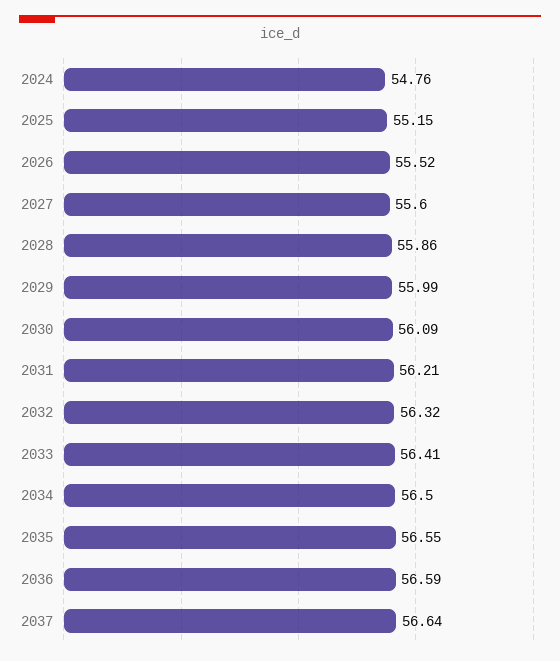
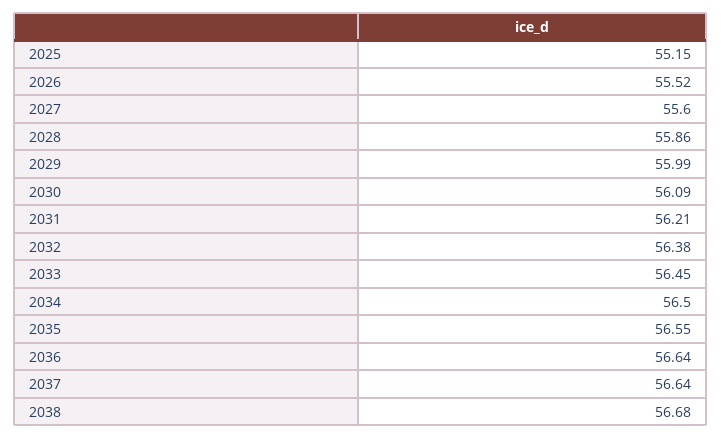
2024: 54.76 -> none
2032: 56.32 -> 56.38
2033: 56.41 -> 56.45
2036: 56.59 -> 56.64
2038: none -> 56.68

